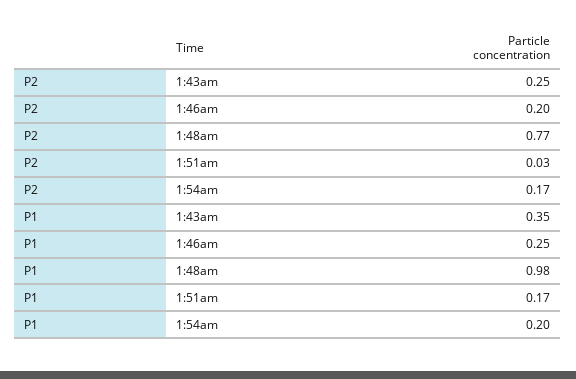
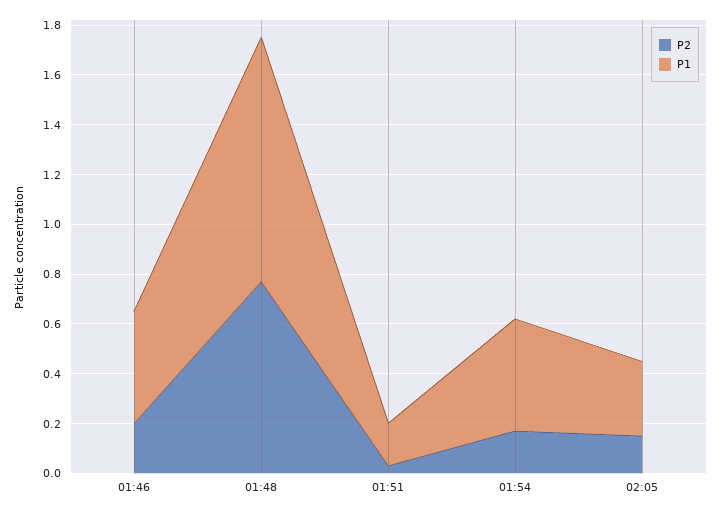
P2, 1:43am: 0.25 -> none
P1, 1:43am: 0.35 -> none
P1, 1:46am: 0.25 -> 0.45
P1, 1:54am: 0.2 -> 0.45
P2, 02:05: none -> 0.15
P1, 02:05: none -> 0.3

